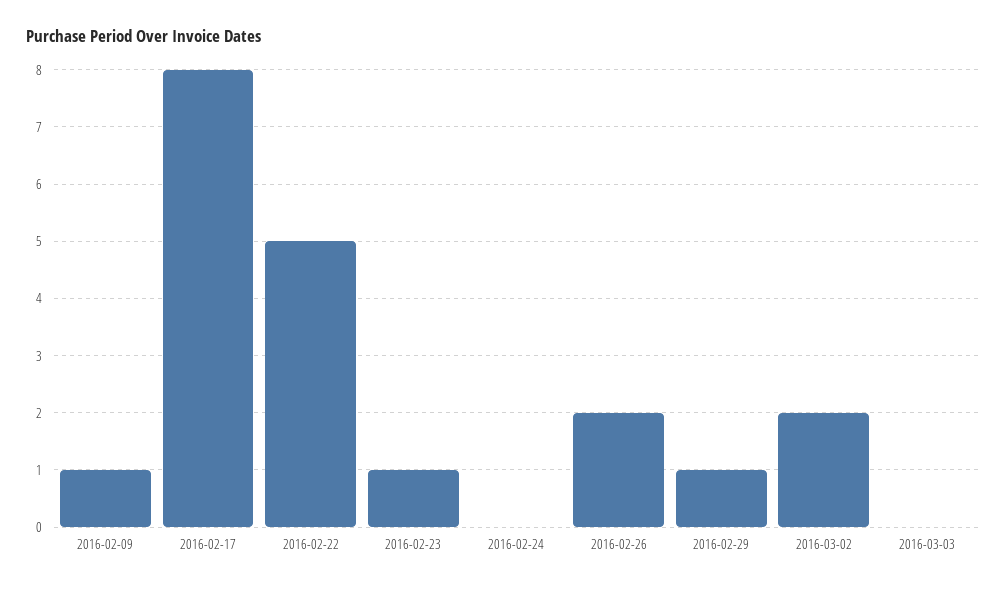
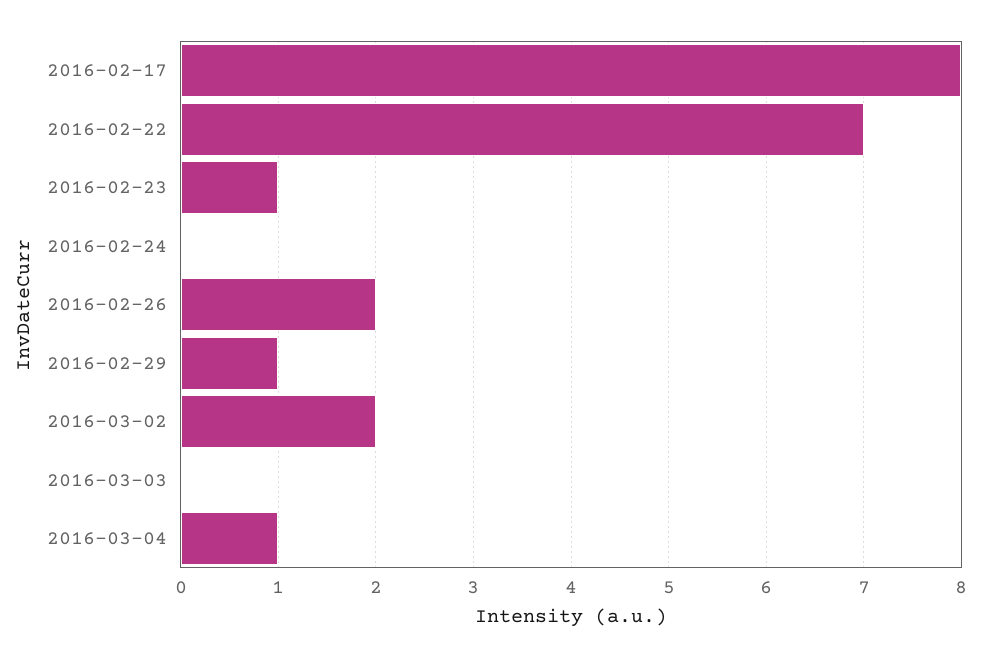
2016-02-09: 1 -> none
2016-02-22: 5 -> 7
2016-03-04: none -> 1

